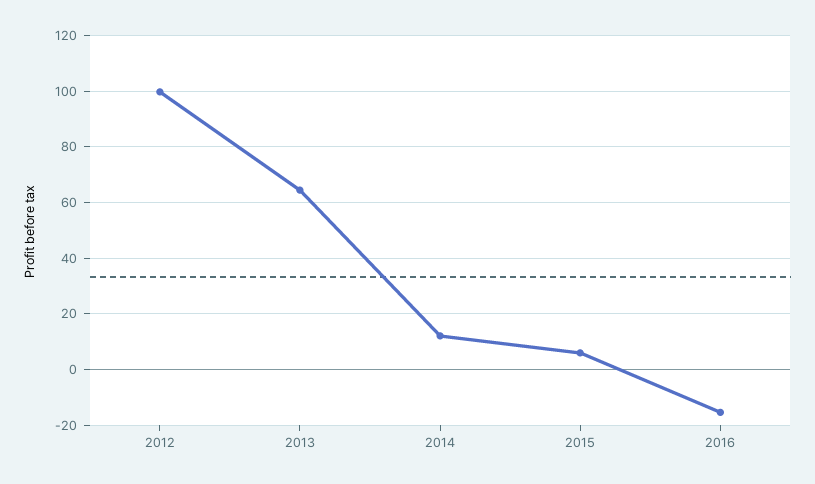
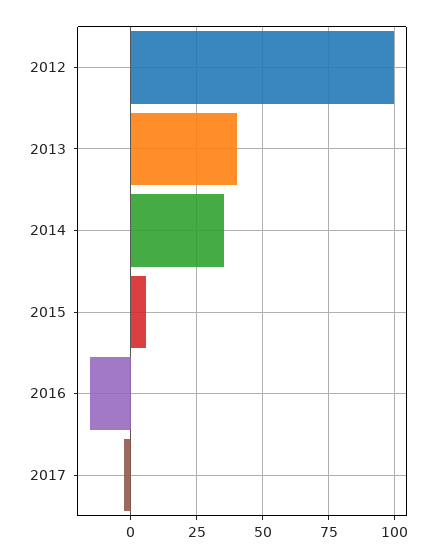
2013: 65 -> 40
2014: 12.5 -> 35
2017: none -> -2.5

